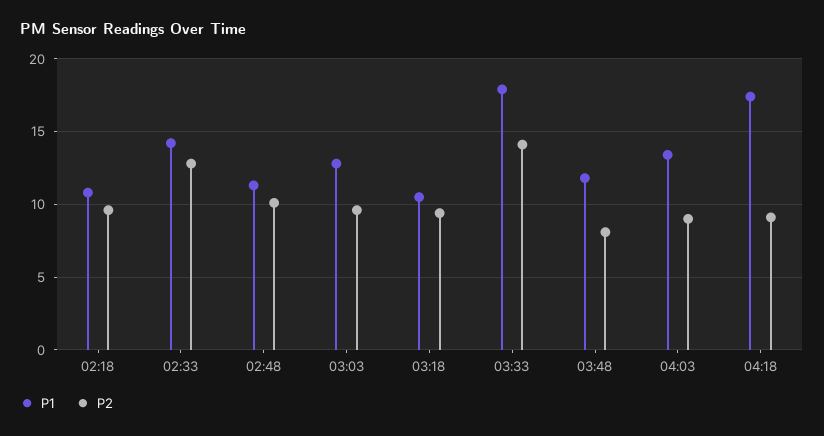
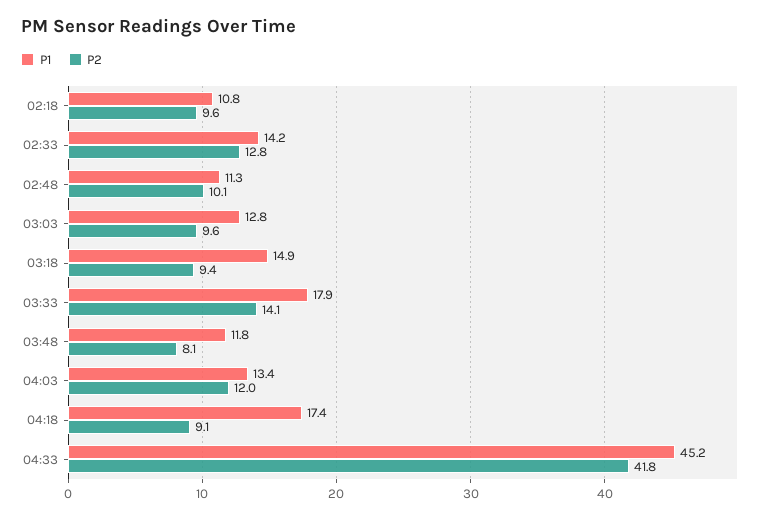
P1, 03:18: 10.5 -> 14.9
P2, 04:03: 9 -> 12
P1, 04:33: none -> 45.2
P2, 04:33: none -> 41.8

